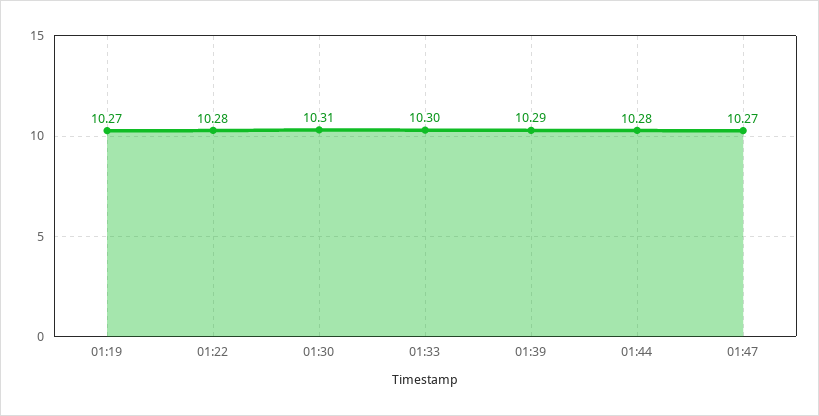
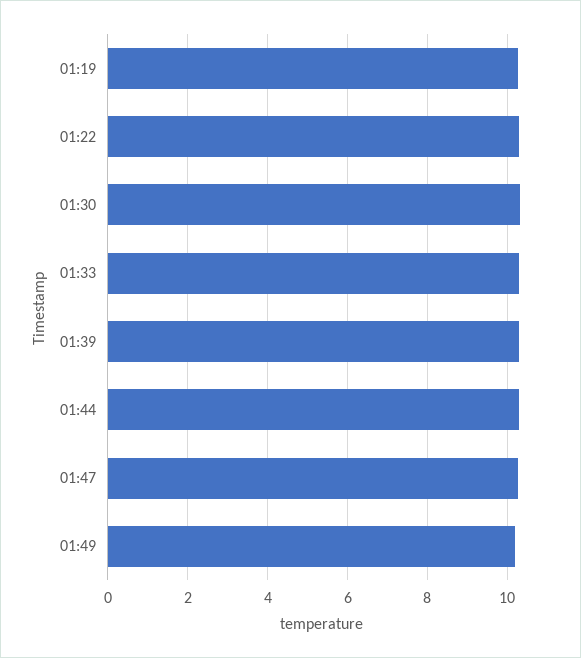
01:49: none -> 10.2

